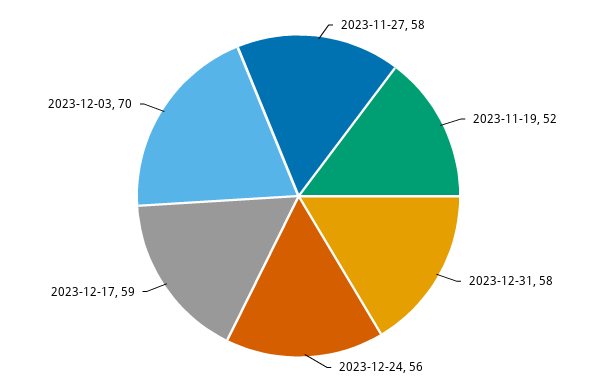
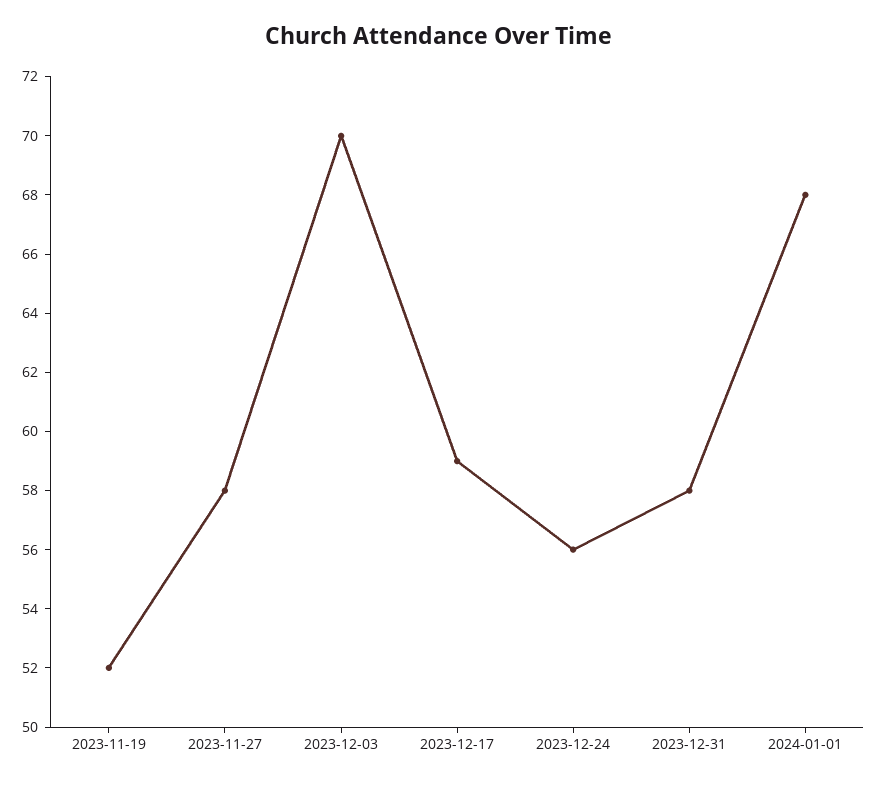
2024-01-01: none -> 68

